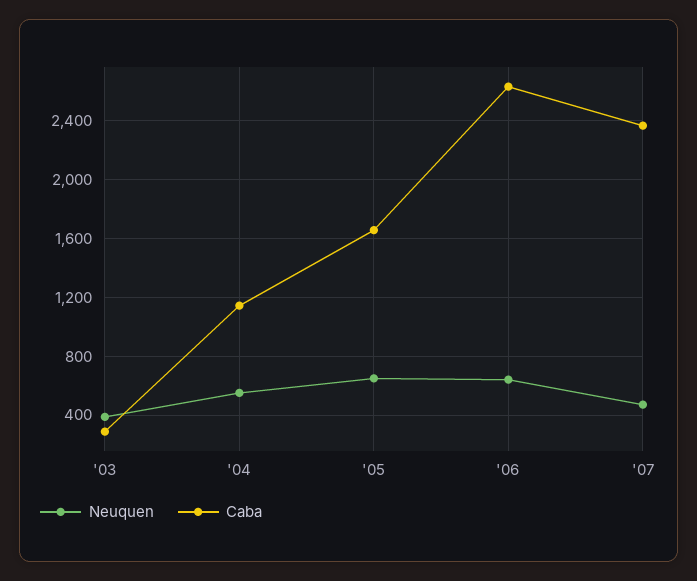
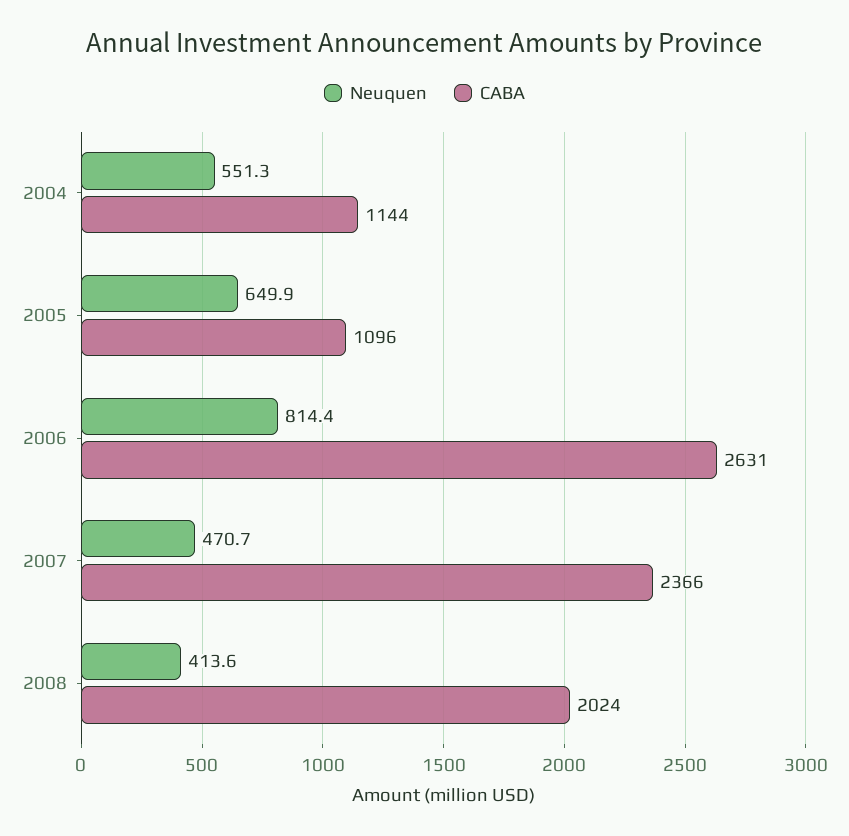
Neuquen, '03: 400 -> none
Caba, '03: 300 -> none
Caba, '05: 1650 -> 1096
Neuquen, '06: 650 -> 814.4
Neuquen, 2008: none -> 413.6
Caba, 2008: none -> 2024

